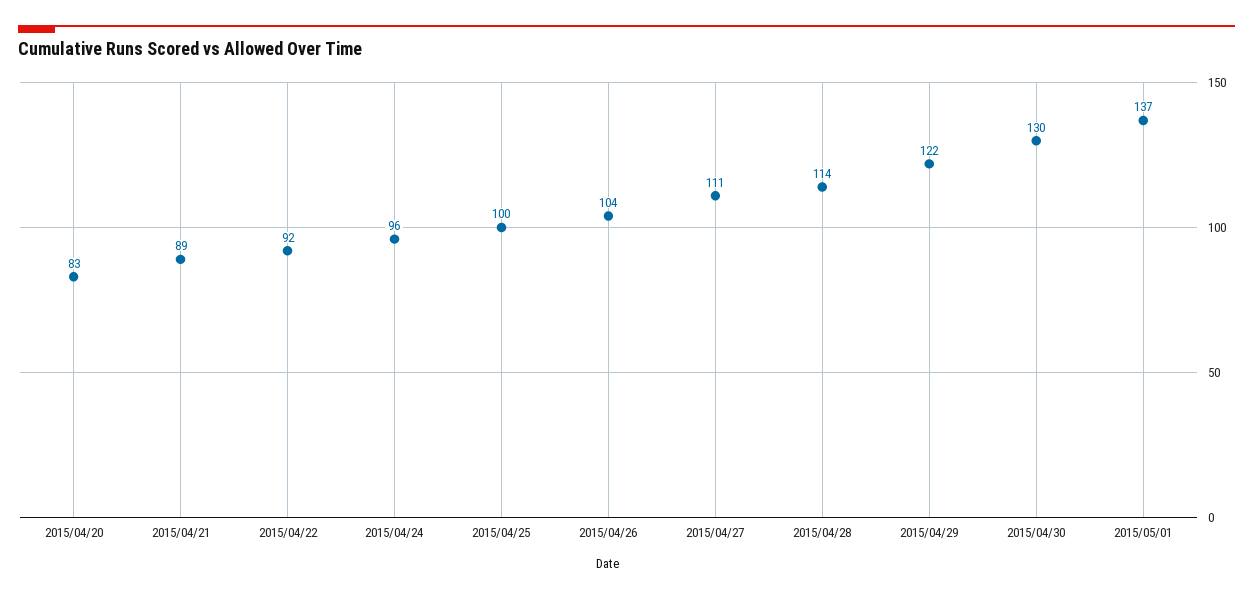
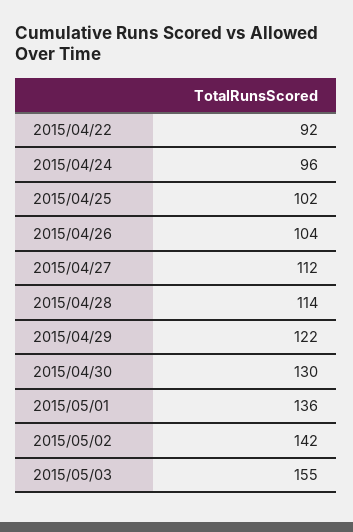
2015/04/20: 83 -> none
2015/04/21: 89 -> none
2015/04/25: 100 -> 102
2015/04/27: 111 -> 112
2015/05/01: 137 -> 136
2015/05/02: none -> 142
2015/05/03: none -> 155

